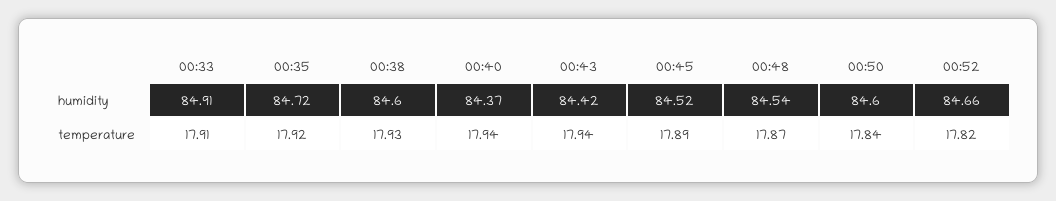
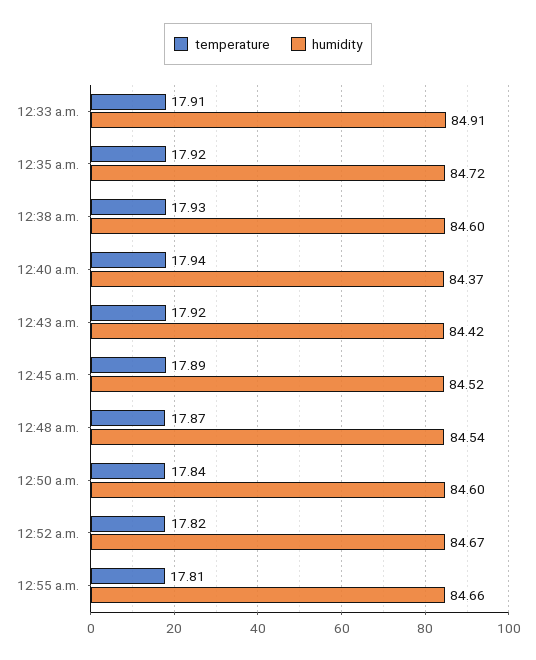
humidity, 00:52: 84.66 -> 84.67
temperature, 00:43: 17.94 -> 17.92
temperature, 12:55 a.m.: none -> 17.81
humidity, 12:55 a.m.: none -> 84.66

